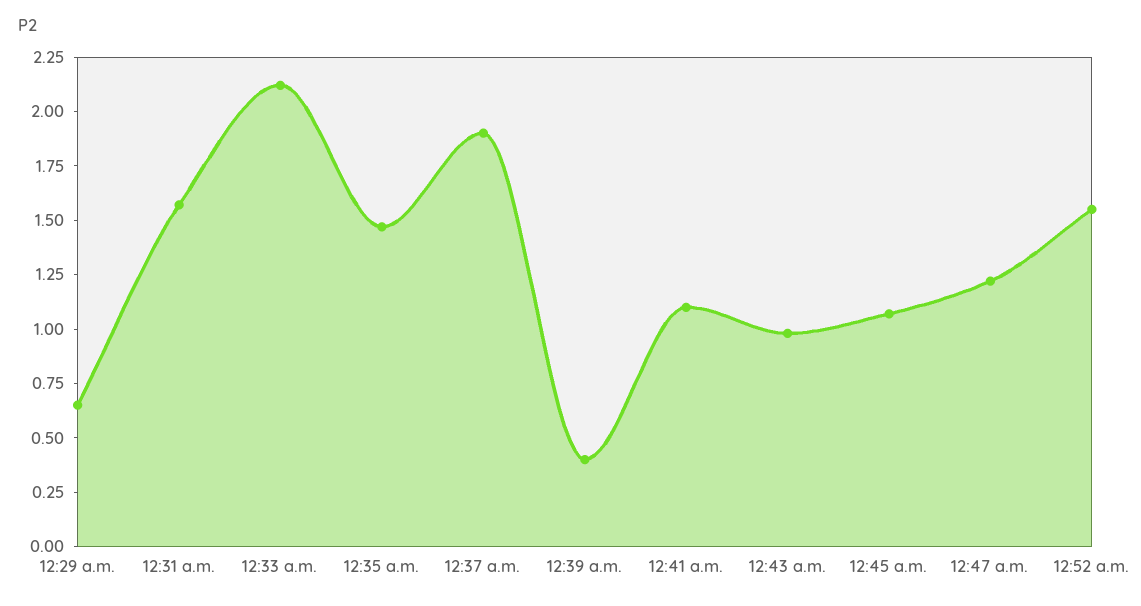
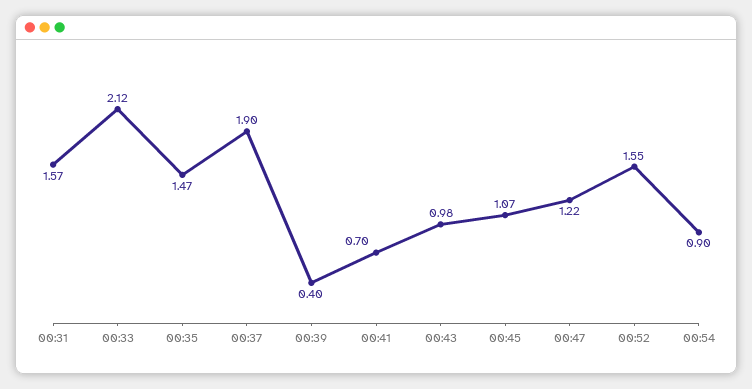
12:29 a.m.: 0.65 -> none
12:41 a.m.: 1.1 -> 0.7
00:54: none -> 0.9

